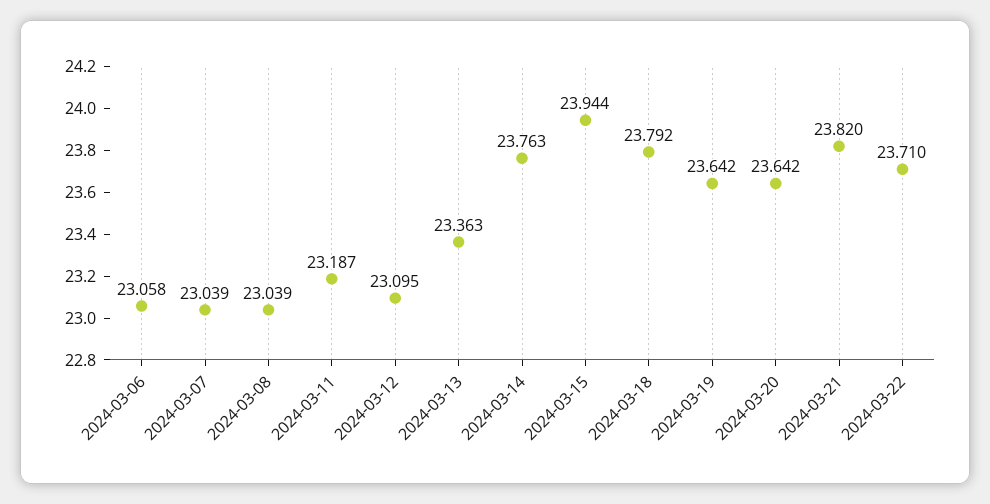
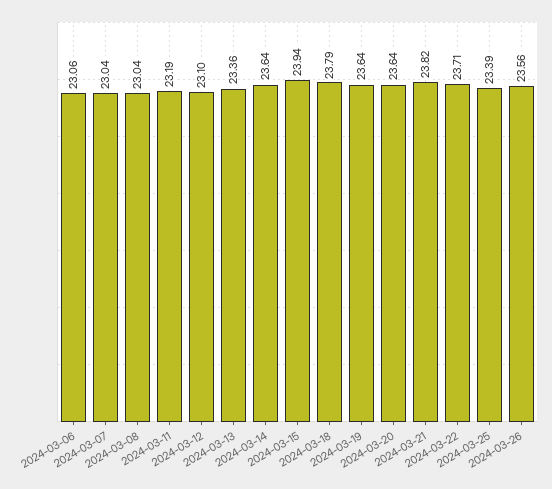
2024-03-14: 23.763 -> 23.64
2024-03-25: none -> 23.39
2024-03-26: none -> 23.56

